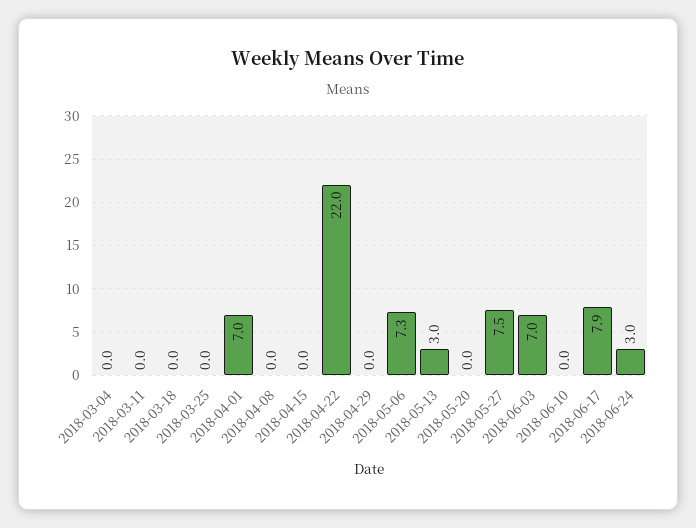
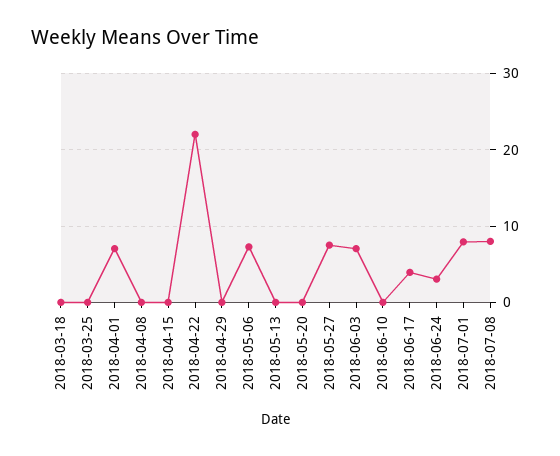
2018-03-04: 0 -> none
2018-03-11: 0 -> none
2018-05-13: 3 -> 0
2018-06-17: 7.9 -> 4
2018-07-01: none -> 8
2018-07-08: none -> 8

